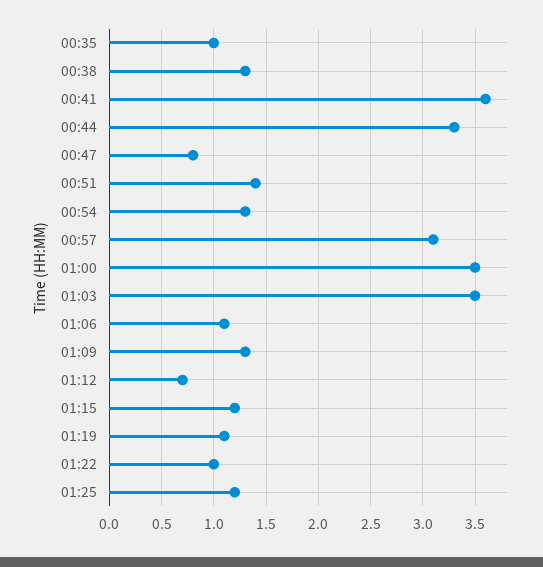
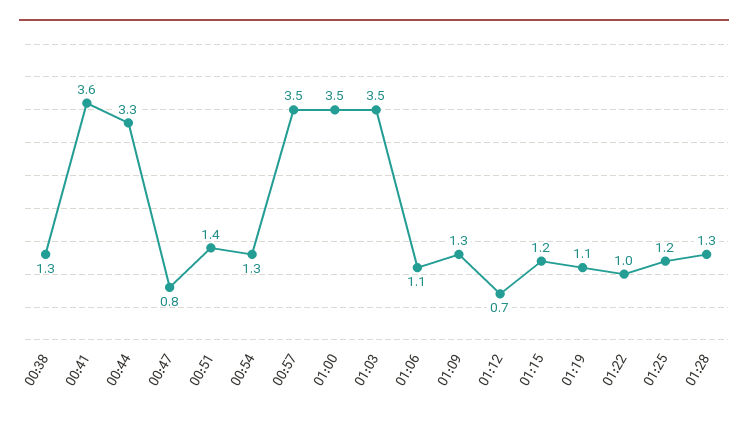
00:35: 1 -> none
00:57: 3.1 -> 3.5
01:28: none -> 1.3

